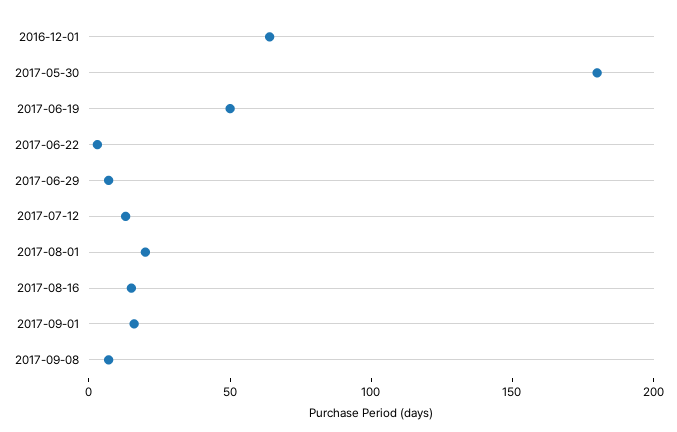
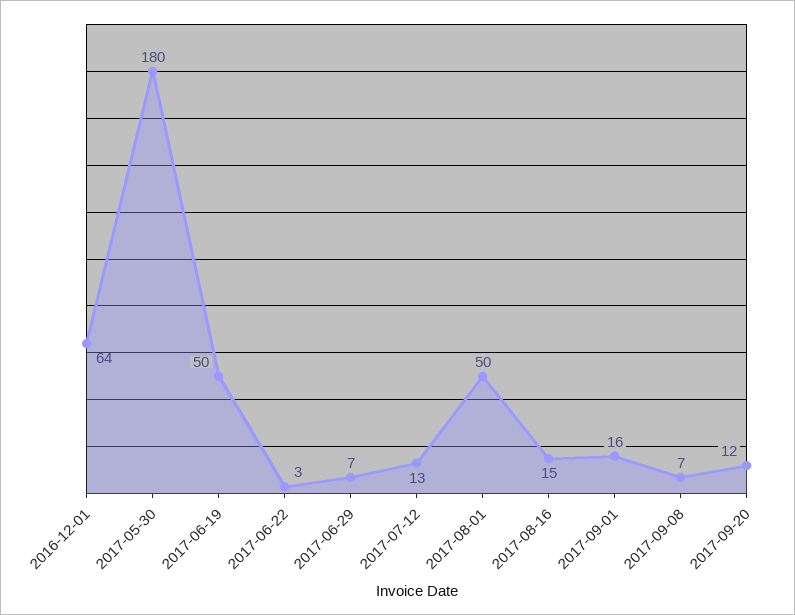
2017-08-01: 20 -> 50
2017-09-20: none -> 12

